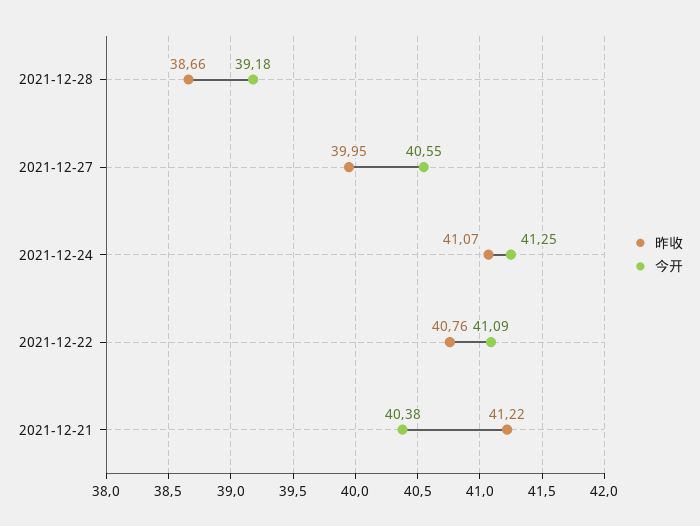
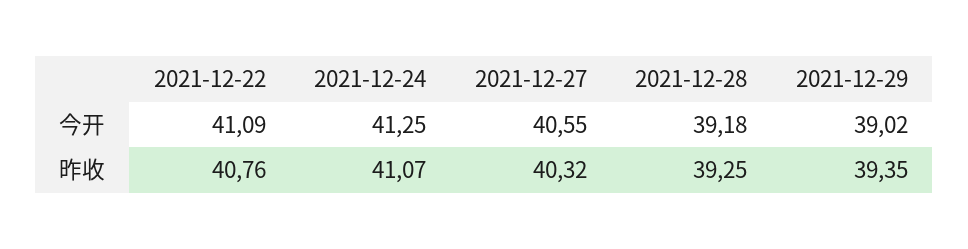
昨收, 2021-12-28: 38.66 -> 39.25
昨收, 2021-12-27: 39.95 -> 40.32
昨收, 2021-12-21: 41.22 -> none
今开, 2021-12-21: 40.38 -> none
今开, 2021-12-29: none -> 39.02
昨收, 2021-12-29: none -> 39.35

